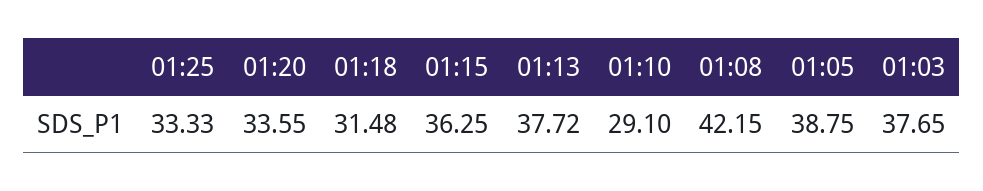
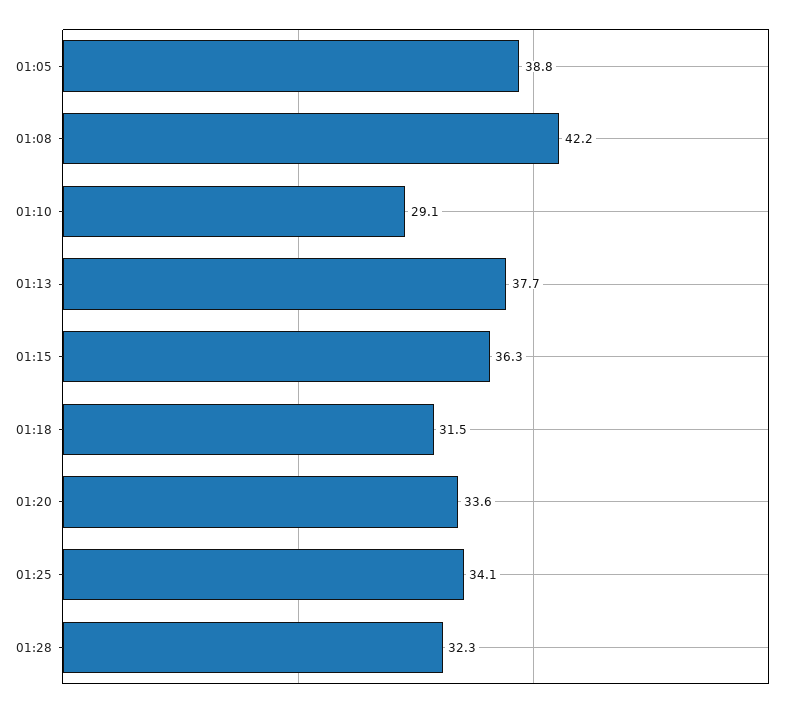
01:25: 33.33 -> 34.1
01:03: 37.65 -> none
01:28: none -> 32.3

